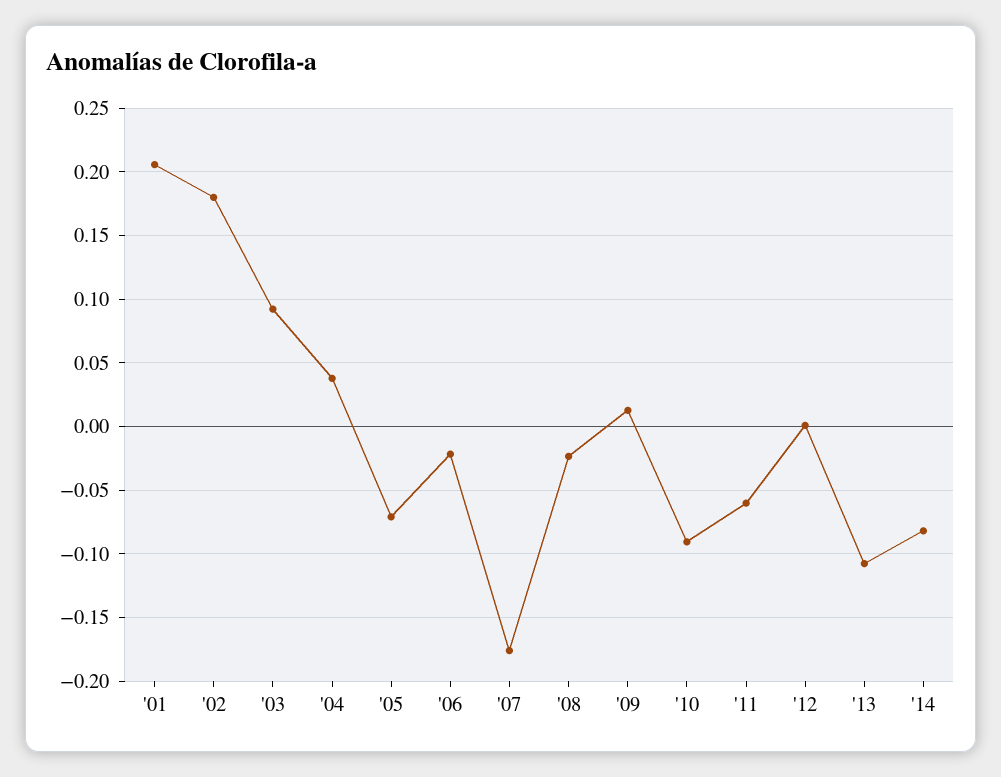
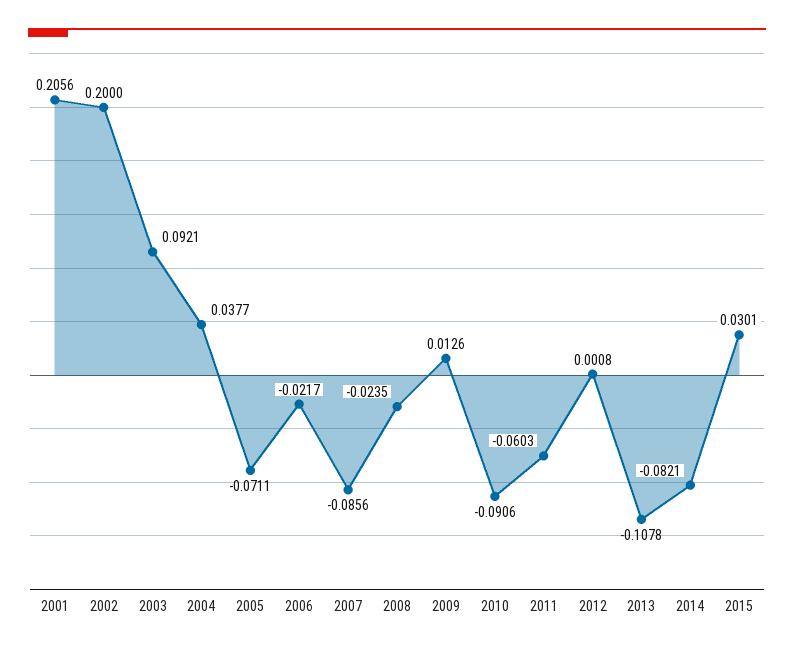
'02: 0.18 -> 0.2
'07: -0.175 -> -0.0856
2015: none -> 0.0301

